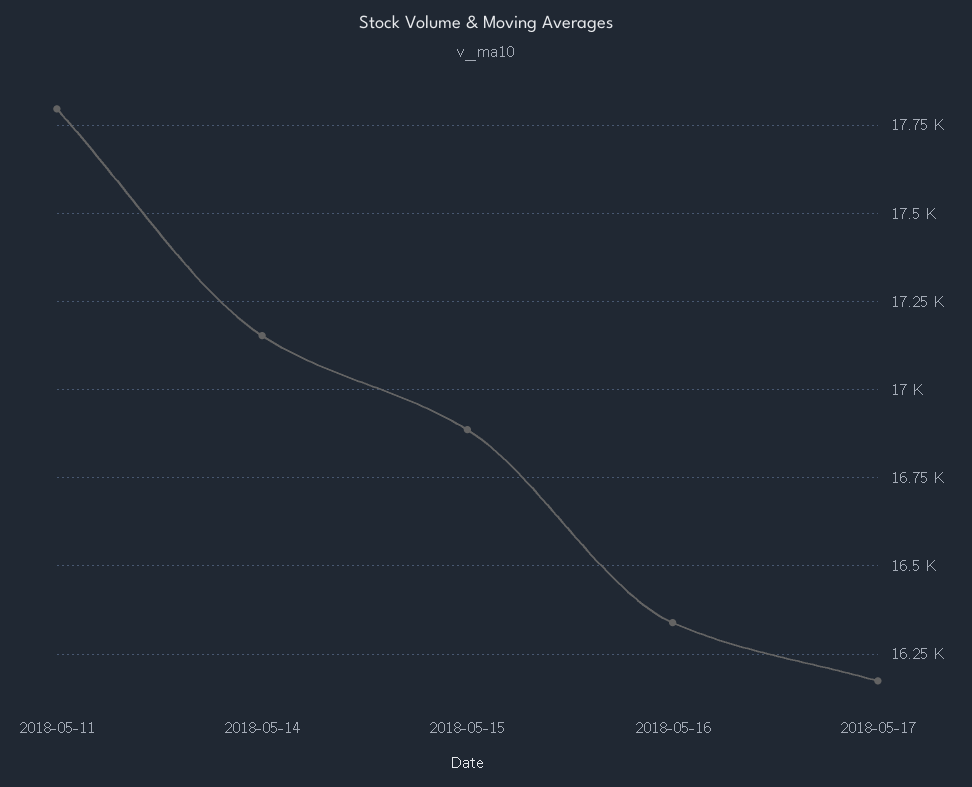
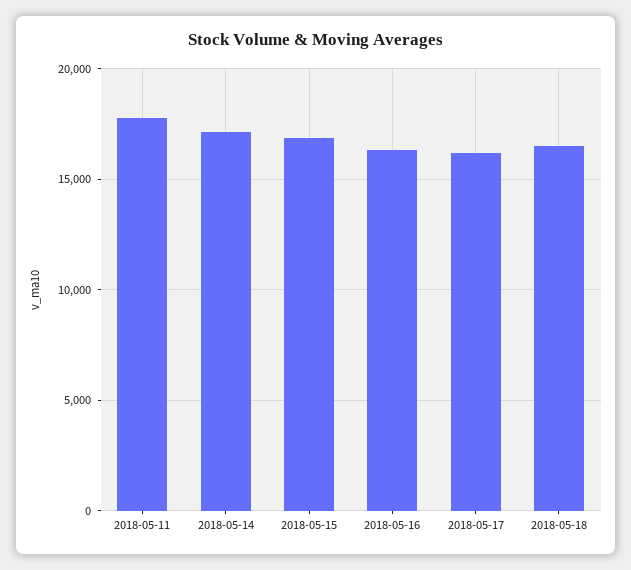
2018-05-18: none -> 16500

